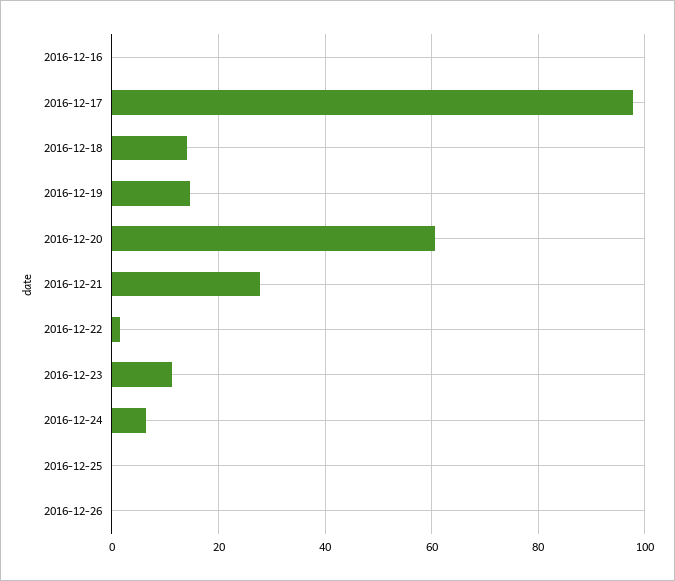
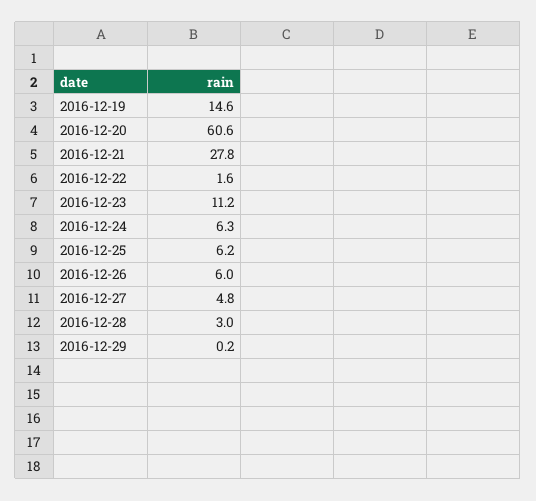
2016-12-16: 0 -> none
2016-12-17: 98 -> none
2016-12-18: 14 -> none
2016-12-25: 0 -> 6.2
2016-12-26: 0 -> 6
2016-12-27: none -> 4.8
2016-12-28: none -> 3
2016-12-29: none -> 0.2

